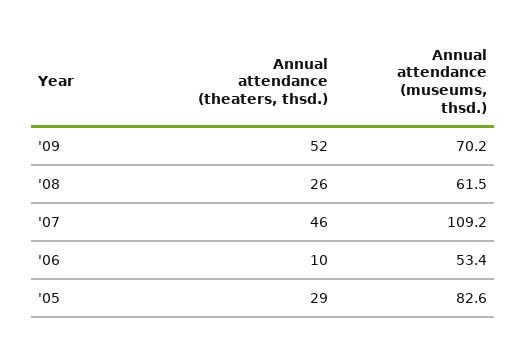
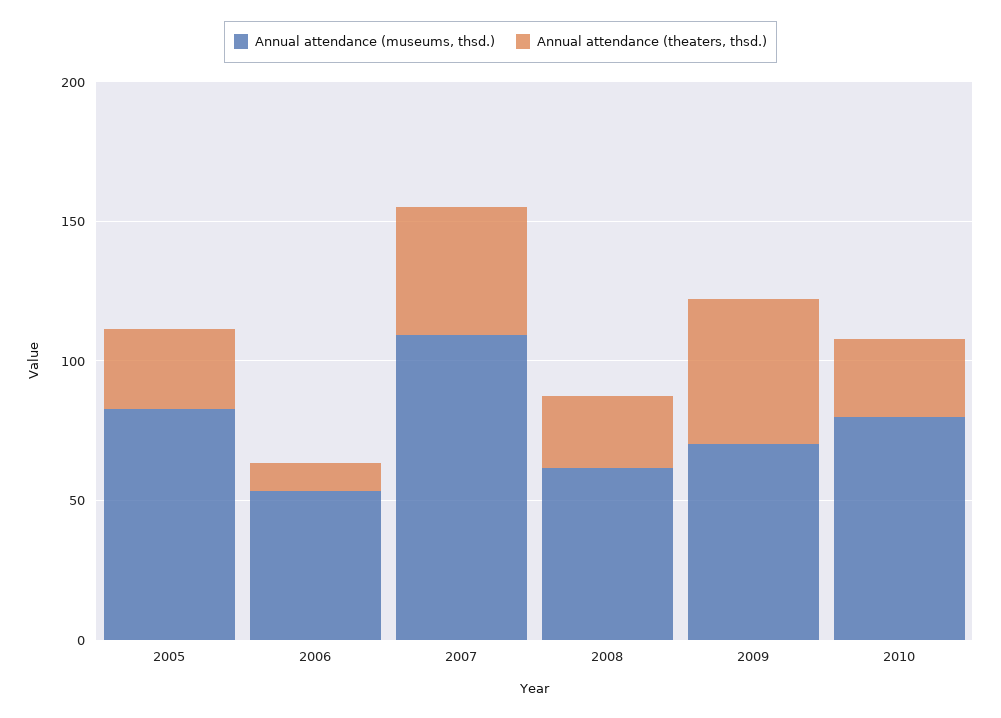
Annual attendance (museums, thsd.), 2010: none -> 80
Annual attendance (theaters, thsd.), 2010: none -> 30

